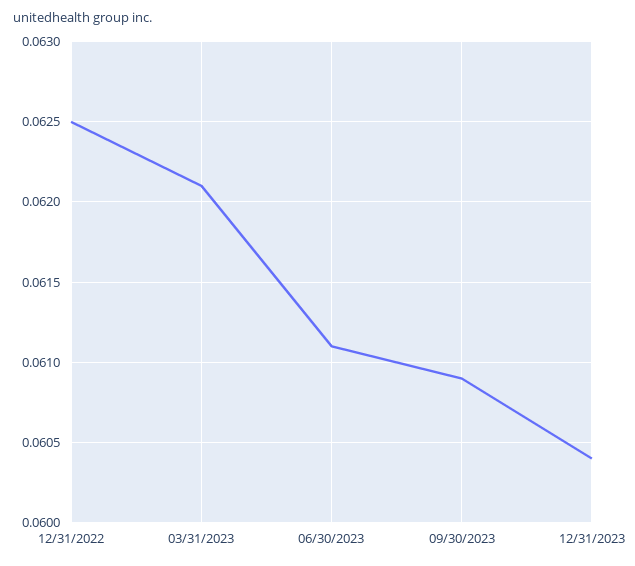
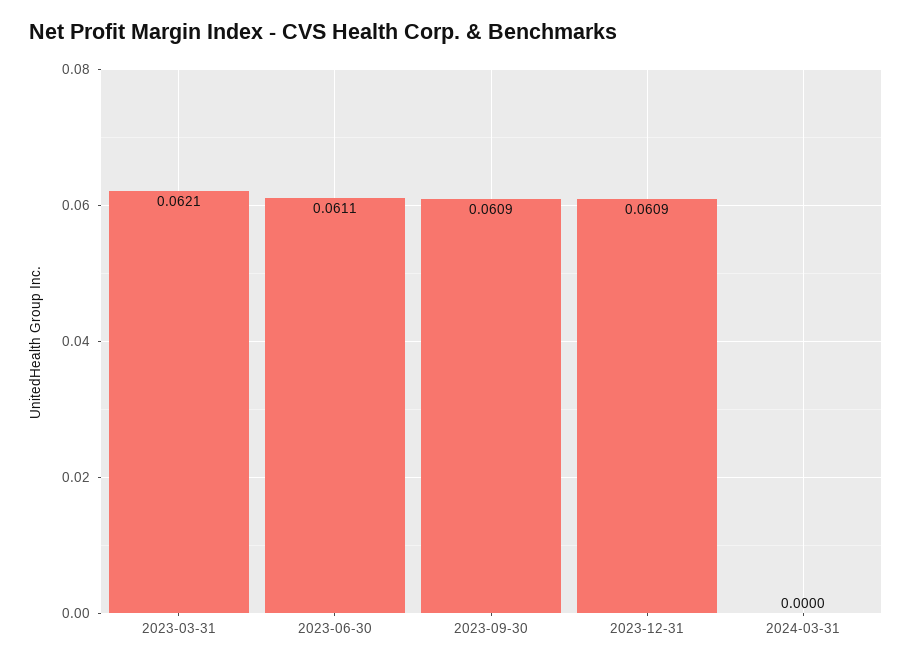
12/31/2022: 0.0625 -> none
12/31/2023: 0.0604 -> 0.0609
2024-03-31: none -> 0

